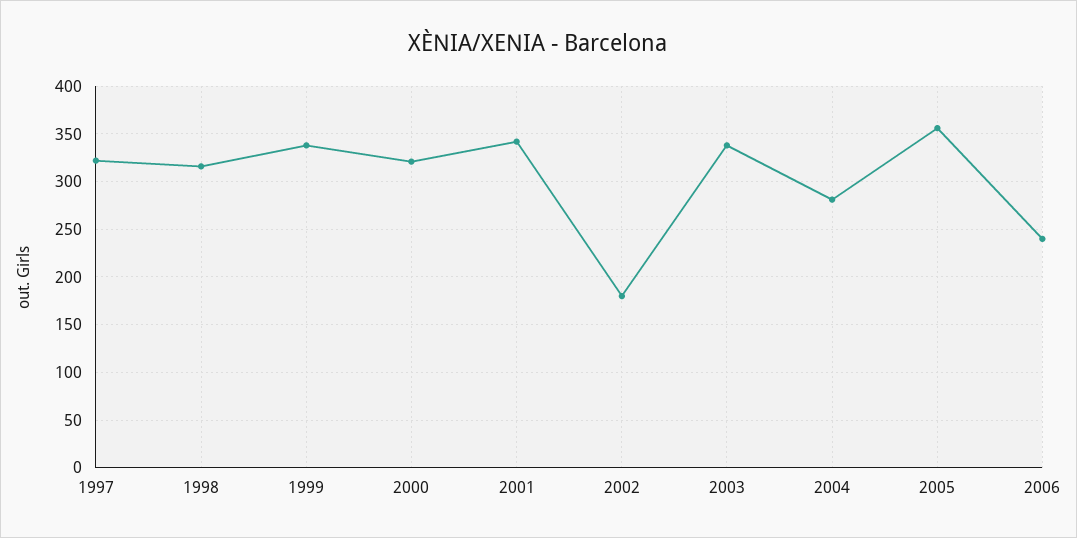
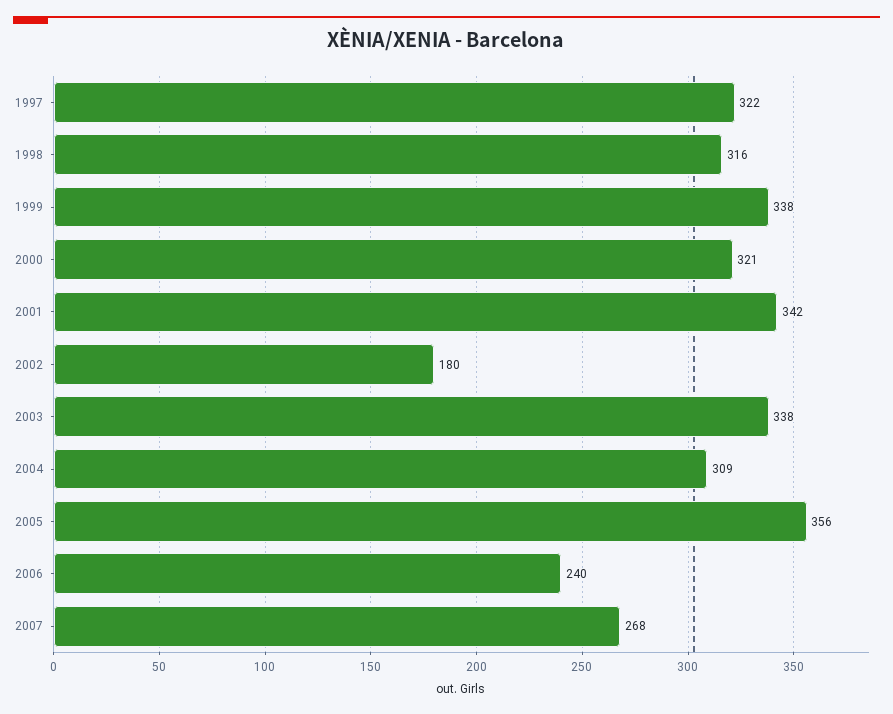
2004: 280 -> 309
2007: none -> 268

